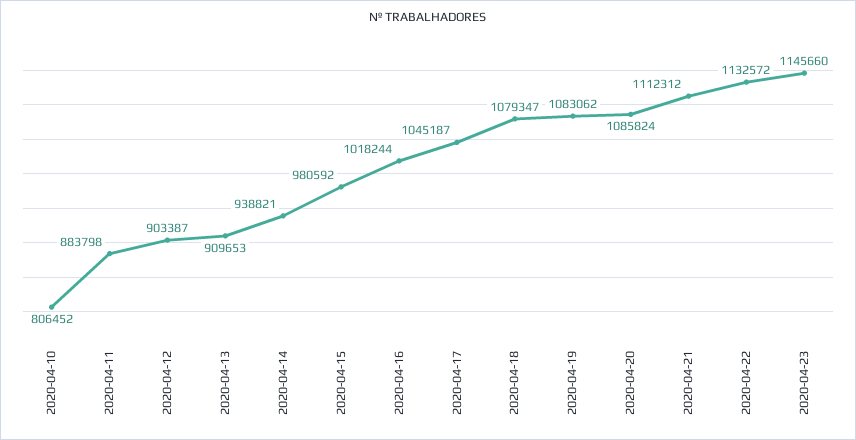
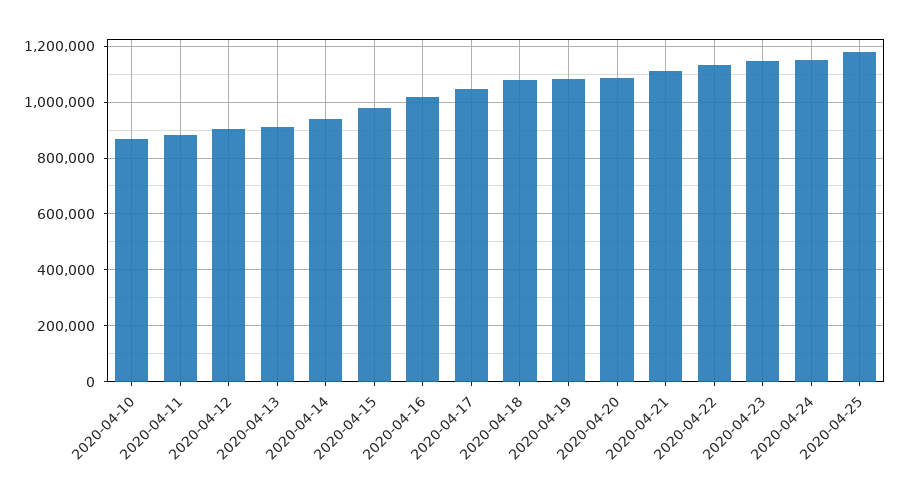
2020-04-10: 806452 -> 875000
2020-04-24: none -> 1150000
2020-04-25: none -> 1175000

